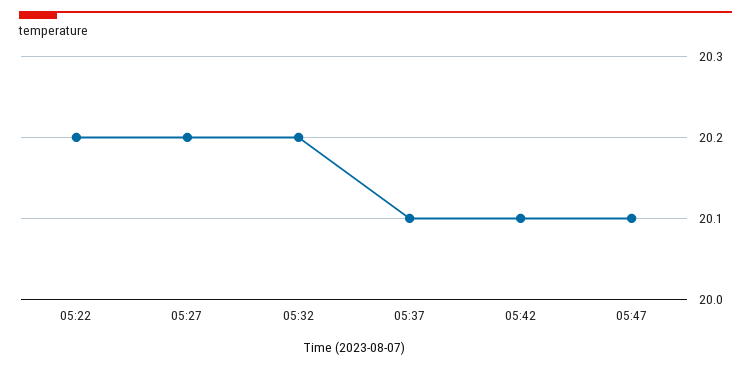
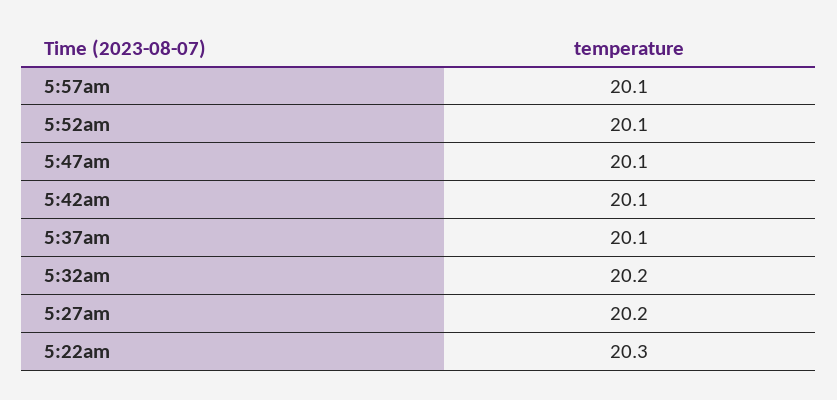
05:22: 20.2 -> 20.3
5:57am: none -> 20.1
5:52am: none -> 20.1

